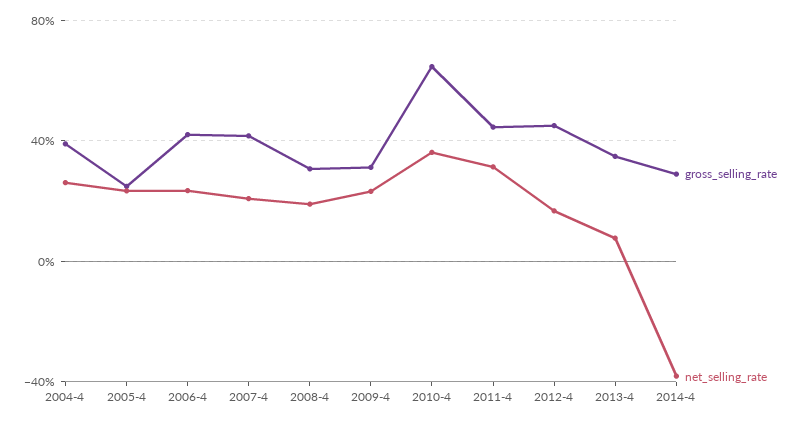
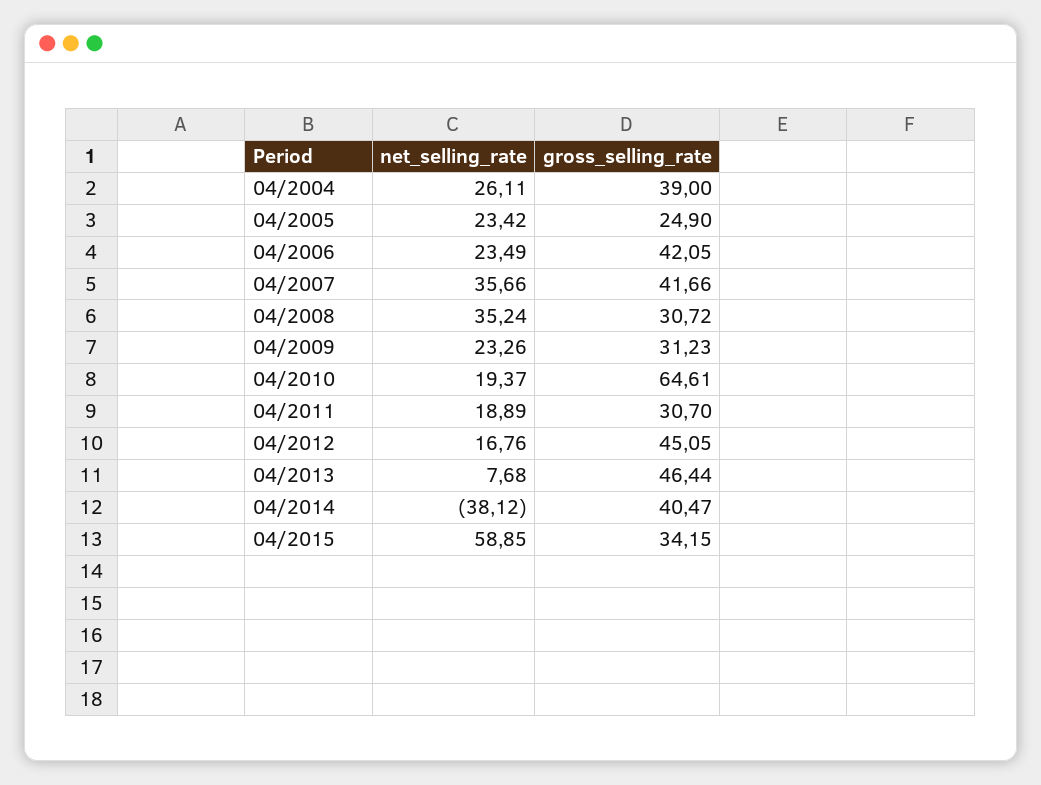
net_selling_rate, 2007-4: 20 -> 35.66
net_selling_rate, 2008-4: 20 -> 35.24
net_selling_rate, 2010-4: 35 -> 19.37
gross_selling_rate, 2011-4: 45 -> 30.7
net_selling_rate, 2011-4: 30 -> 18.89
gross_selling_rate, 2013-4: 35 -> 46.44
gross_selling_rate, 2014-4: 30 -> 40.47
net_selling_rate, 04/2015: none -> 58.85
gross_selling_rate, 04/2015: none -> 34.15

